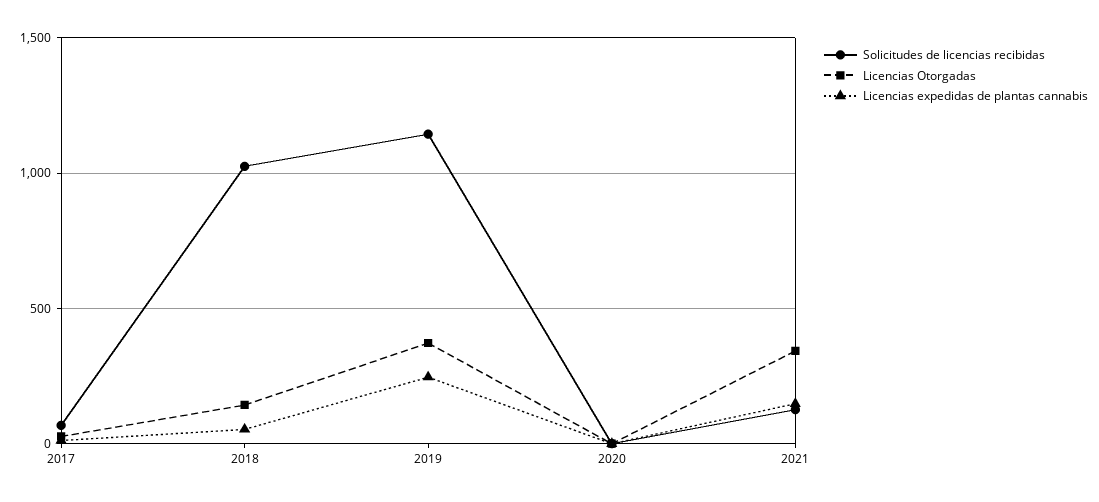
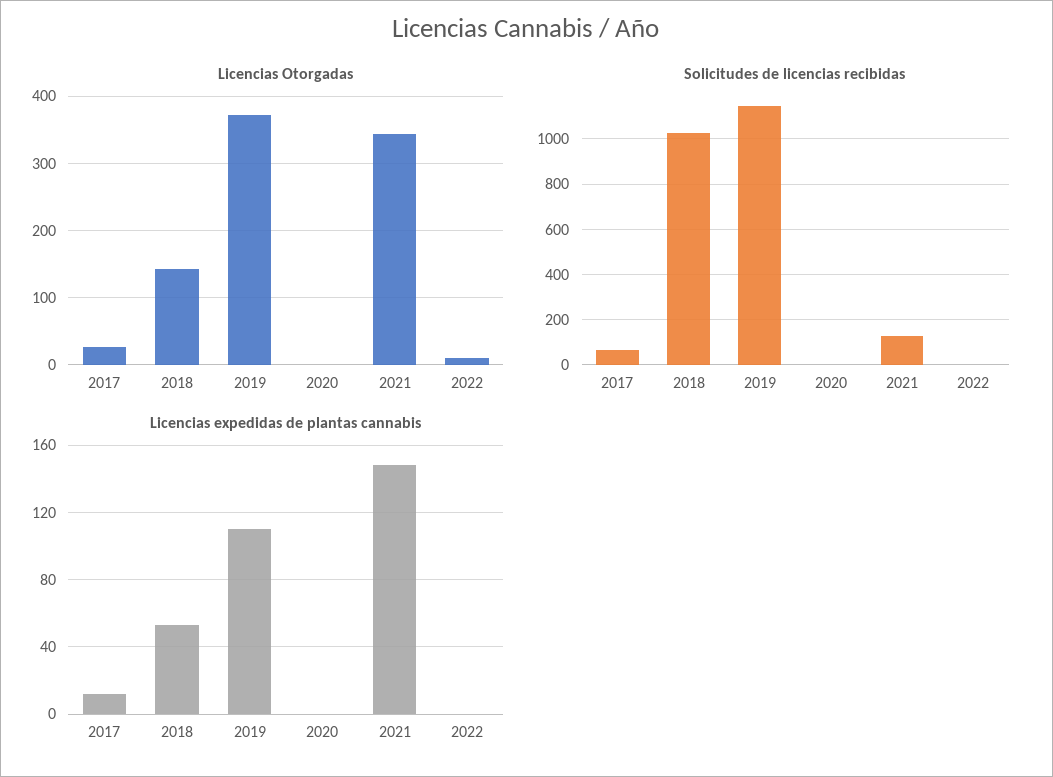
Licencias expedidas de plantas cannabis, 2019: 250 -> 110
Licencias Otorgadas, 2022: none -> 10
Solicitudes de licencias recibidas, 2022: none -> 0
Licencias expedidas de plantas cannabis, 2022: none -> 0

